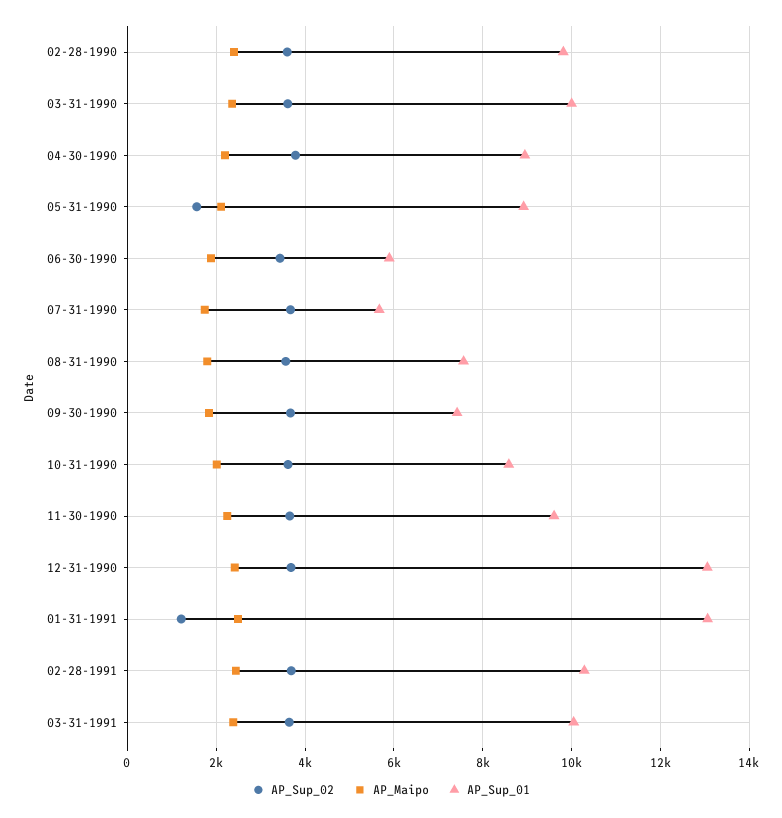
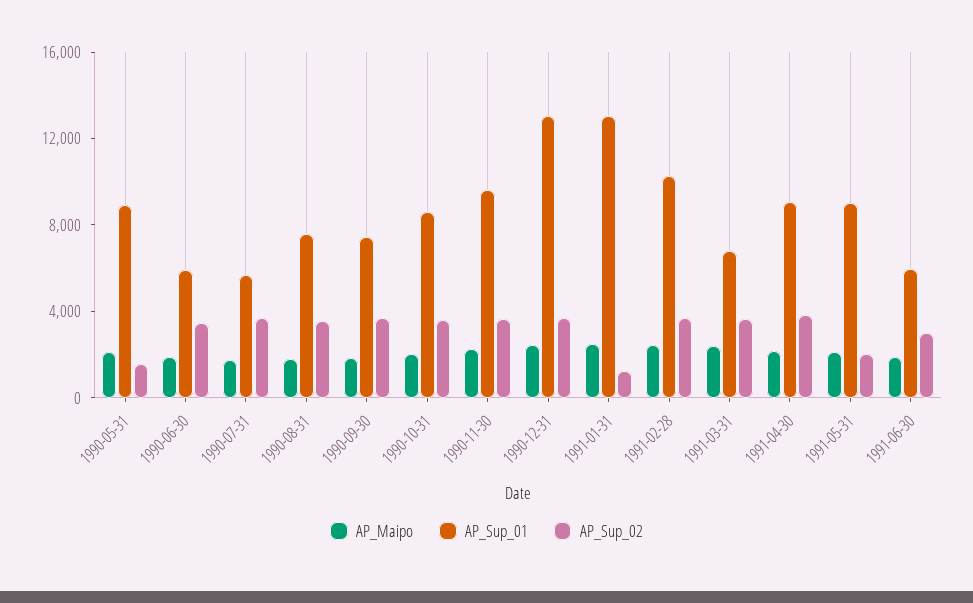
AP_Sup_02, 02-28-1990: 3600 -> none
AP_Maipo, 02-28-1990: 2400 -> none
AP_Sup_01, 02-28-1990: 9800 -> none
AP_Sup_02, 03-31-1990: 3600 -> none
AP_Maipo, 03-31-1990: 2400 -> none
AP_Sup_01, 03-31-1990: 10000 -> none
AP_Sup_02, 04-30-1990: 3800 -> none
AP_Maipo, 04-30-1990: 2200 -> none
AP_Sup_01, 04-30-1990: 9000 -> none
AP_Sup_01, 03-31-1991: 10000 -> 7000
AP_Maipo, 1991-04-30: none -> 2000
AP_Sup_01, 1991-04-30: none -> 9000
AP_Sup_02, 1991-04-30: none -> 4000
AP_Maipo, 1991-05-31: none -> 2000
AP_Sup_01, 1991-05-31: none -> 9000
AP_Sup_02, 1991-05-31: none -> 2000
AP_Maipo, 1991-06-30: none -> 2000
AP_Sup_01, 1991-06-30: none -> 6000
AP_Sup_02, 1991-06-30: none -> 3000

